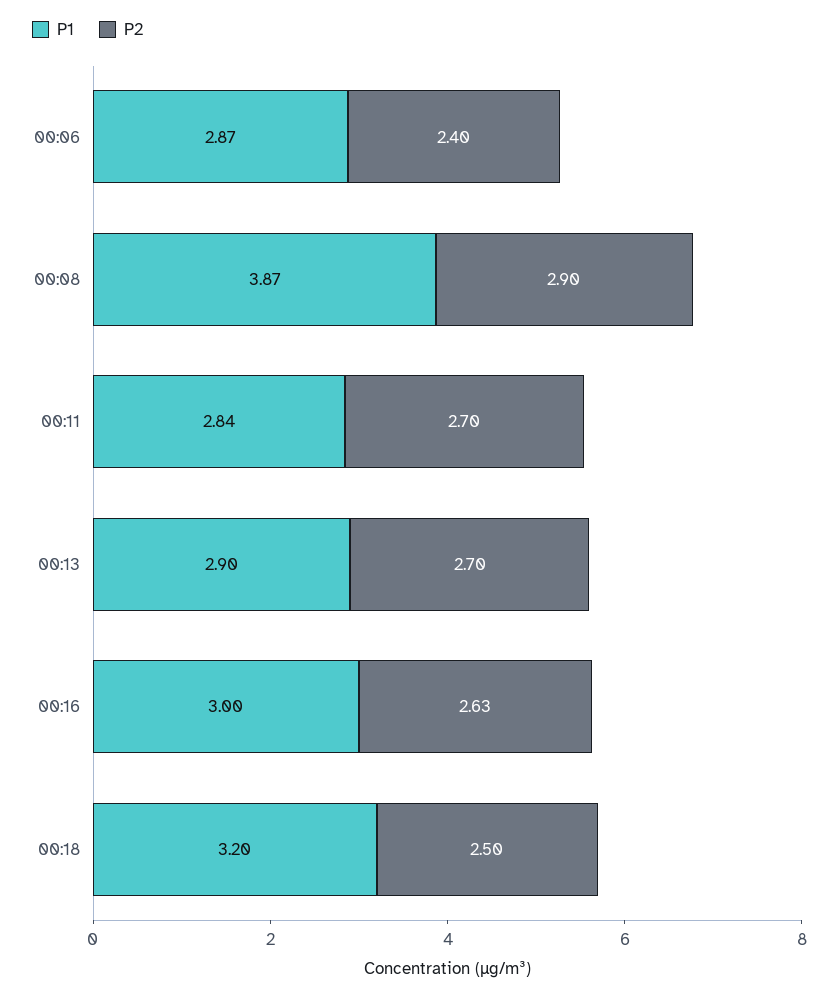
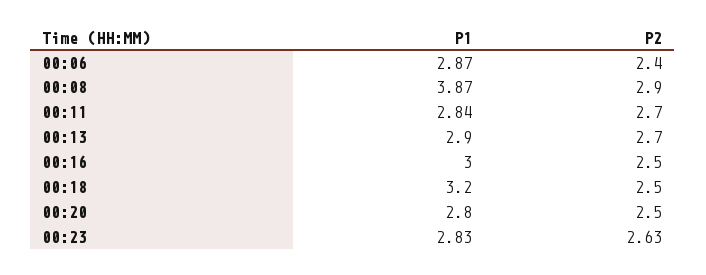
P2, 00:16: 2.63 -> 2.5
P1, 00:20: none -> 2.8
P2, 00:20: none -> 2.5
P1, 00:23: none -> 2.83
P2, 00:23: none -> 2.63

